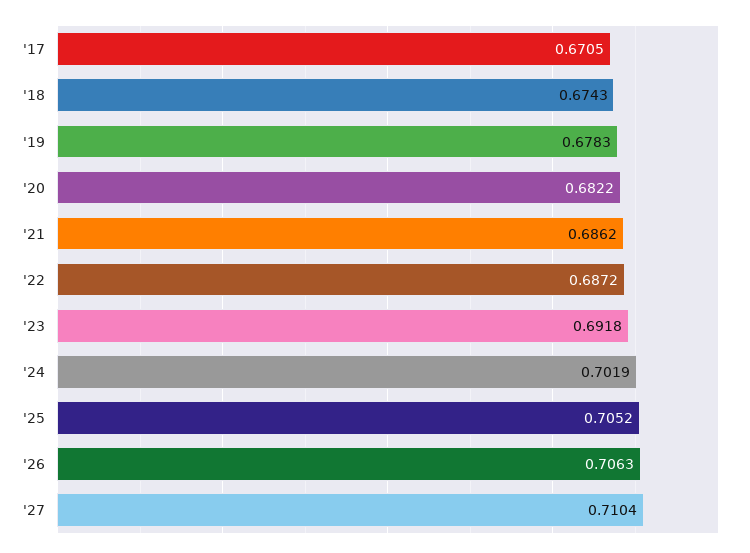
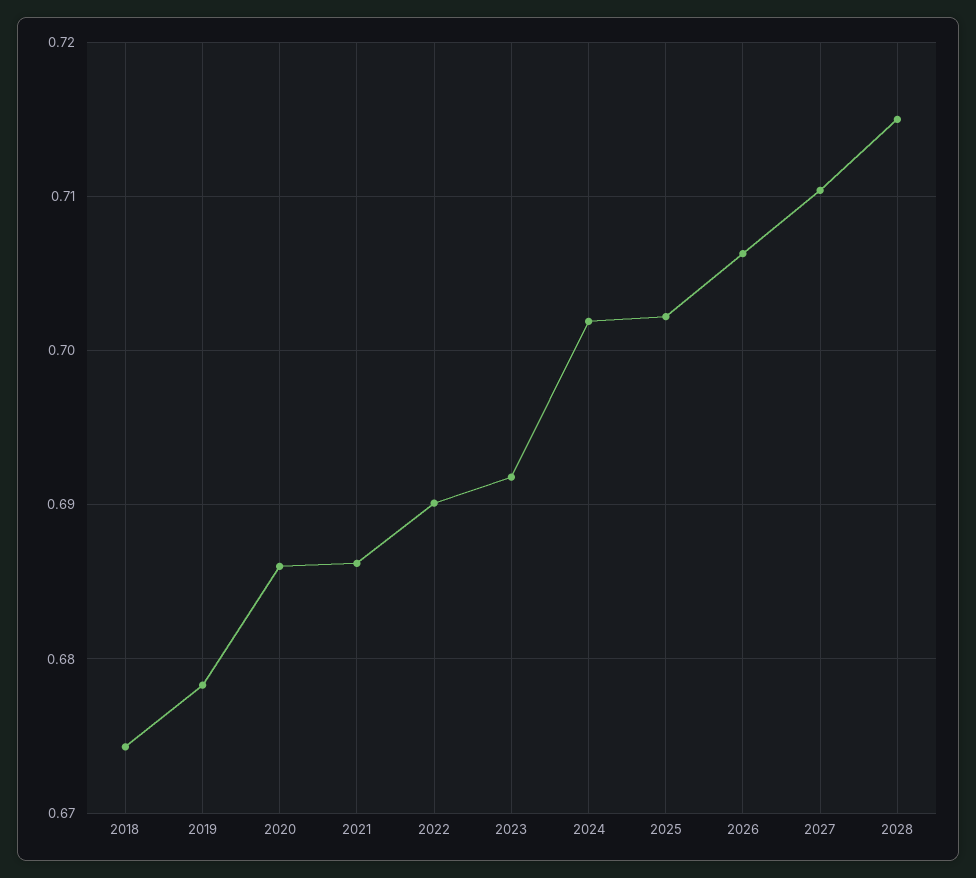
'17: 0.6705 -> none
'20: 0.6822 -> 0.686
'22: 0.6872 -> 0.69
'25: 0.7052 -> 0.702
2028: none -> 0.715

